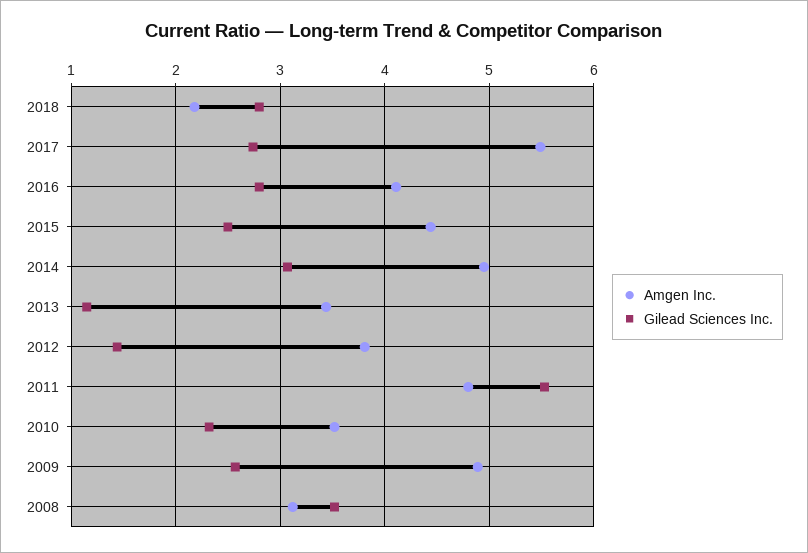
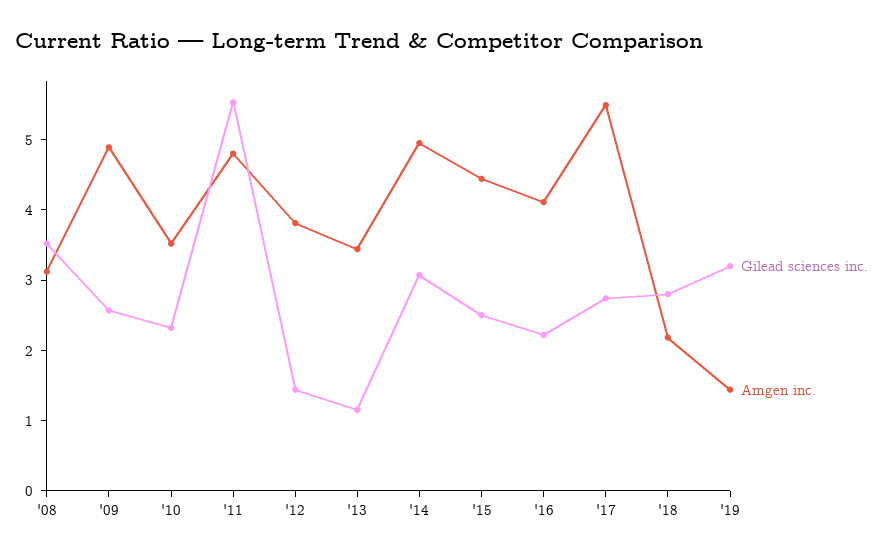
Gilead Sciences Inc., 2016: 2.8 -> 2.2
Gilead Sciences Inc., '19: none -> 3.2
Amgen Inc., '19: none -> 1.4

